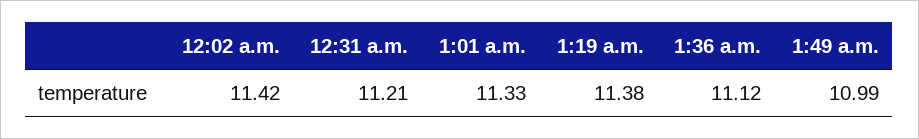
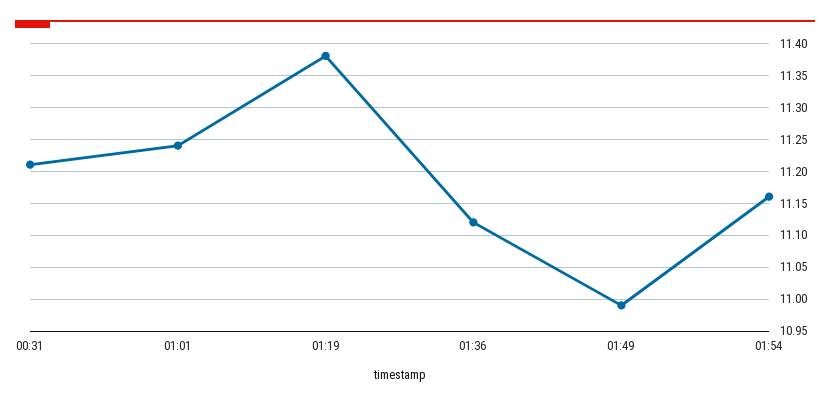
12:02 a.m.: 11.42 -> none
1:01 a.m.: 11.33 -> 11.24
01:54: none -> 11.16

